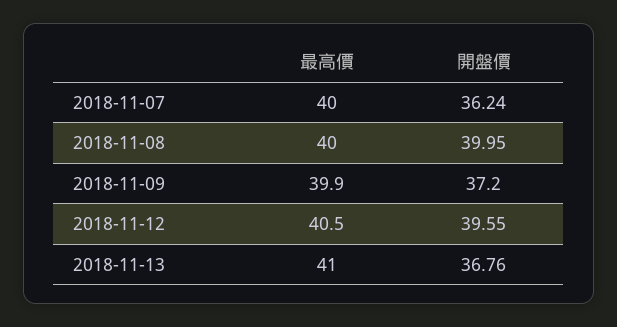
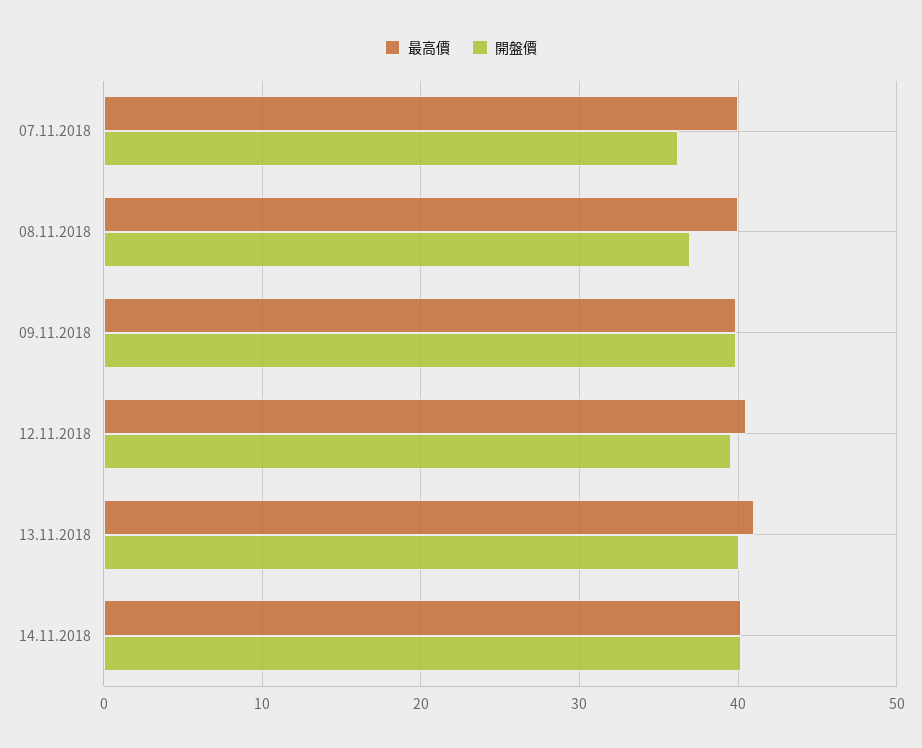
開盤價, 2018-11-08: 39.95 -> 37
開盤價, 2018-11-09: 37.2 -> 40
開盤價, 2018-11-13: 36.76 -> 40
最高價, 14.11.2018: none -> 40
開盤價, 14.11.2018: none -> 40

